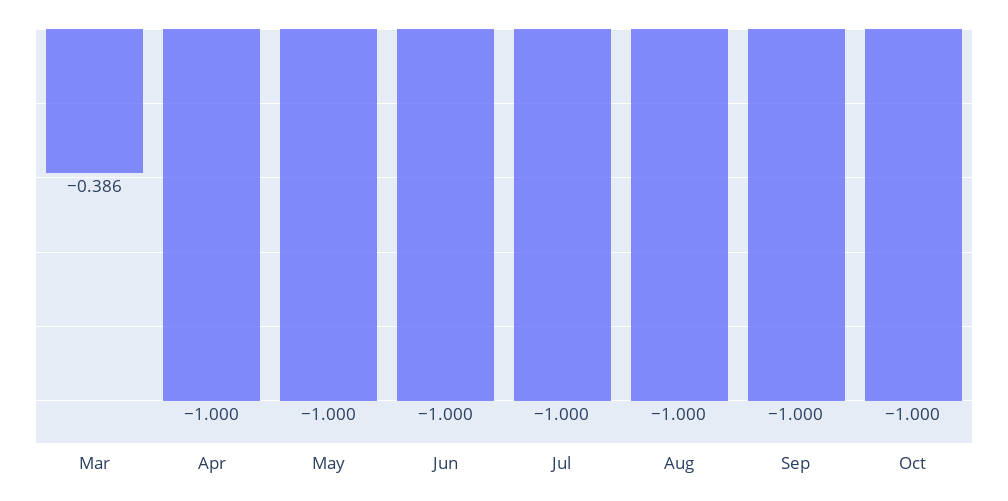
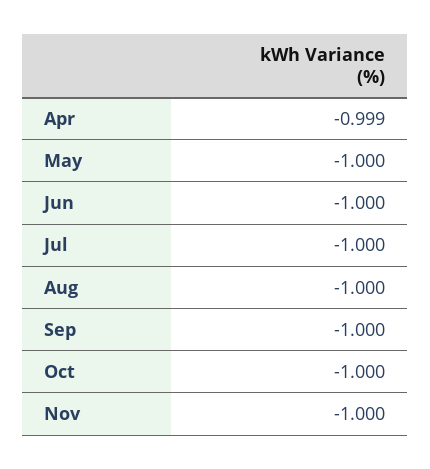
Mar: -0.386 -> none
Apr: -1 -> -0.999
Nov: none -> -1

